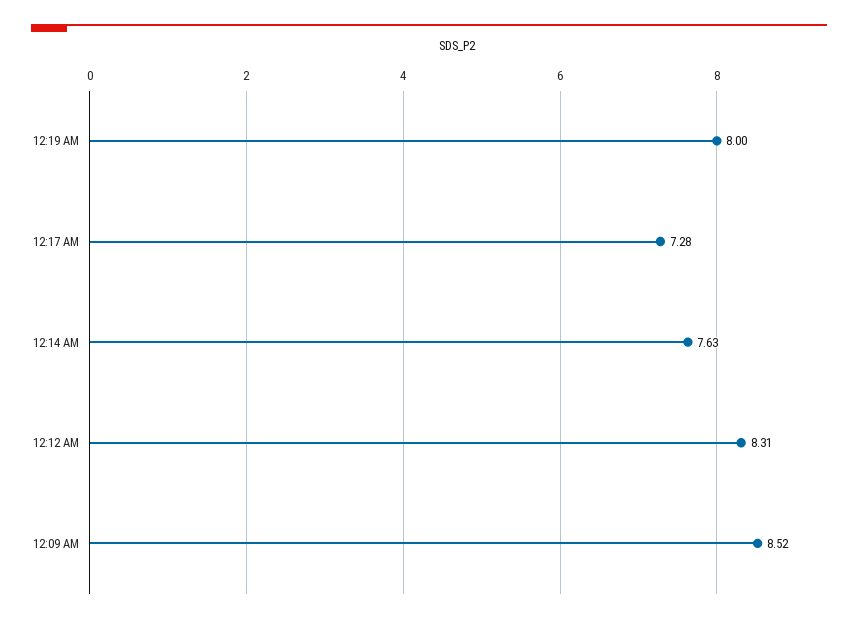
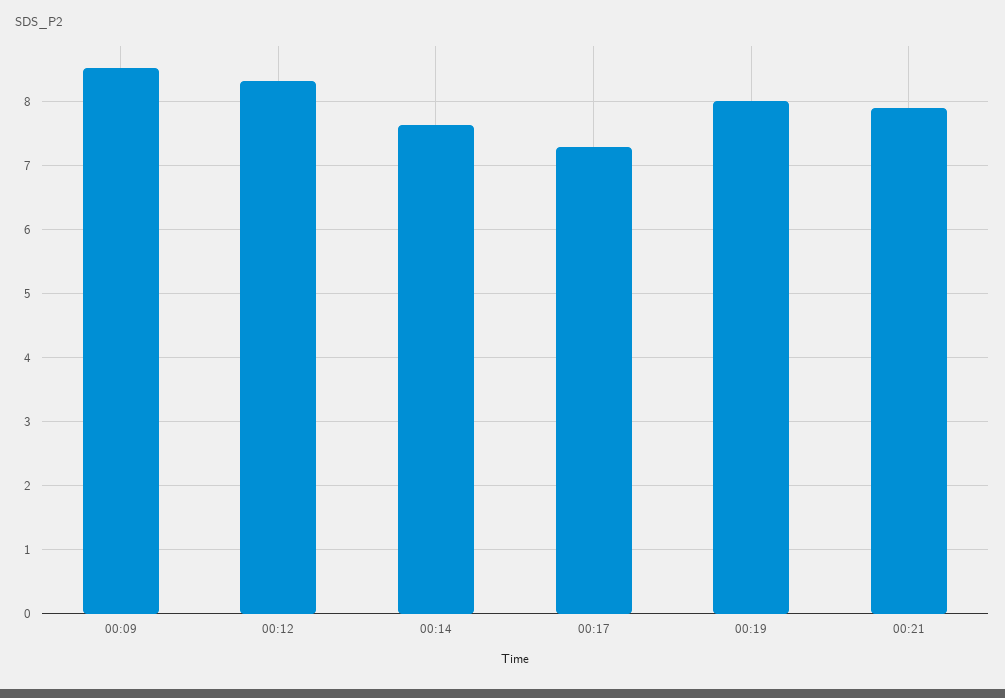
00:21: none -> 7.9

